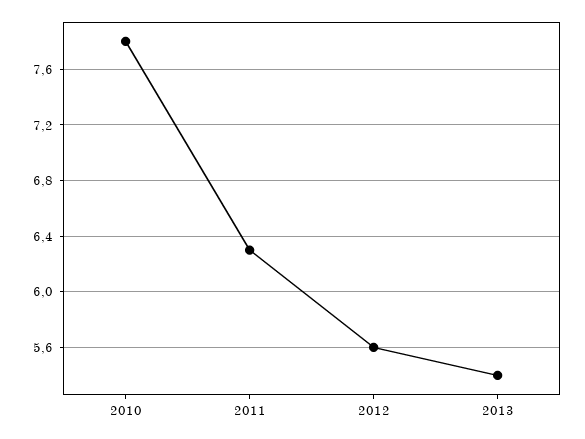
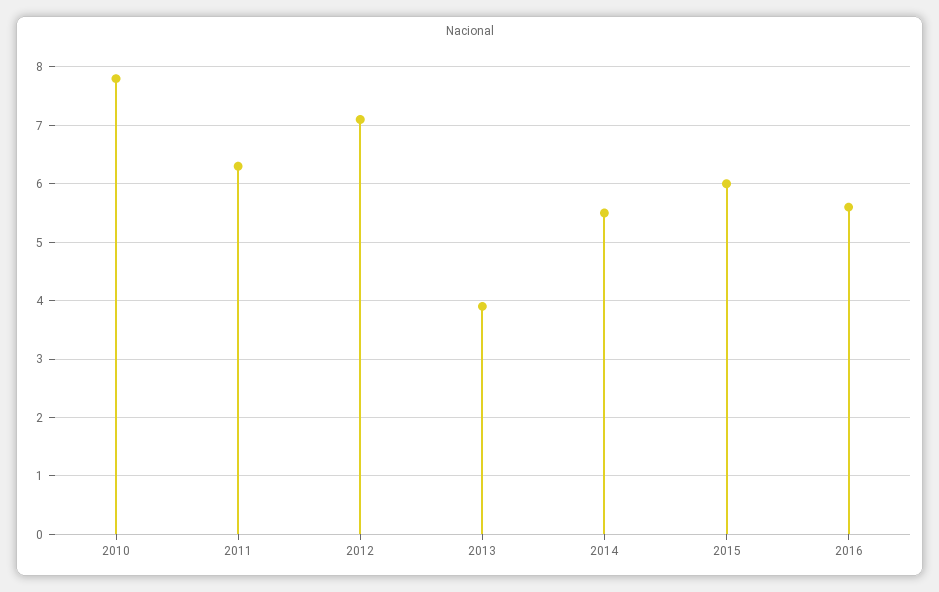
2012: 5.6 -> 7
2013: 5.4 -> 4
2014: none -> 5.5
2015: none -> 6
2016: none -> 5.5

